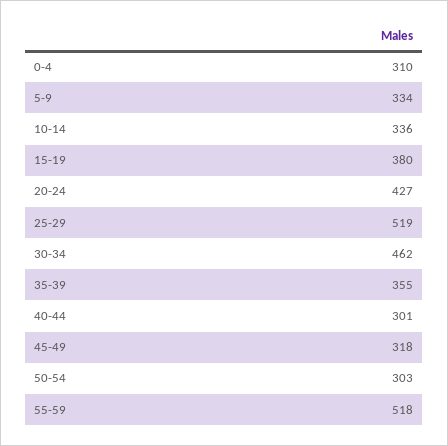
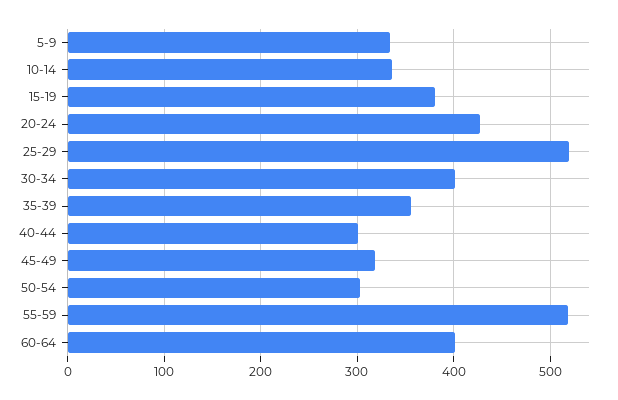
0-4: 310 -> none
30-34: 462 -> 400
60-64: none -> 400

